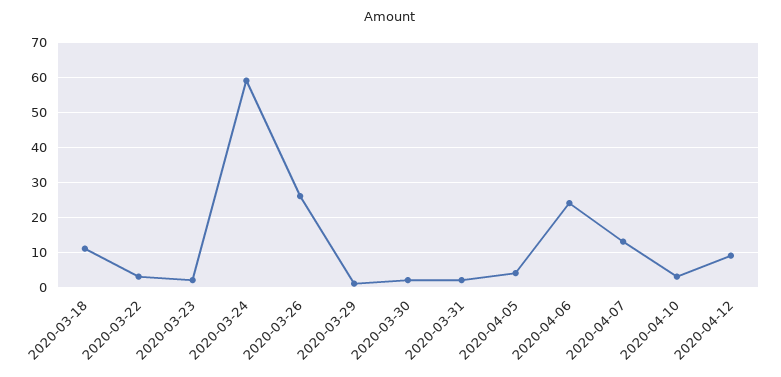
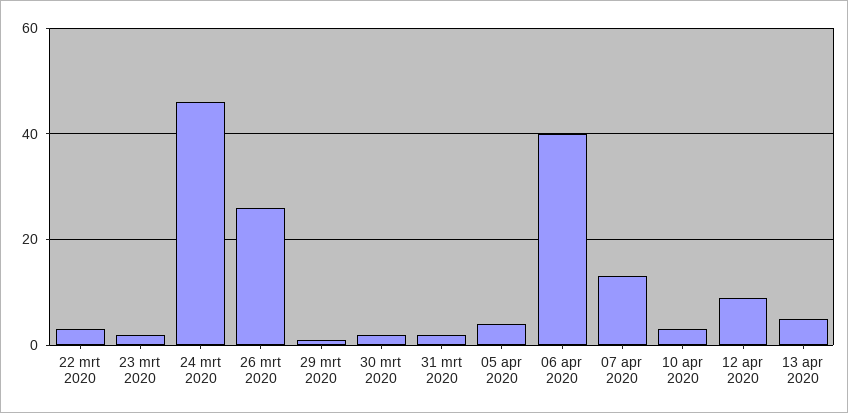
2020-03-18: 10 -> none
2020-03-24: 60 -> 45
2020-04-06: 25 -> 40
13 apr 2020: none -> 5

